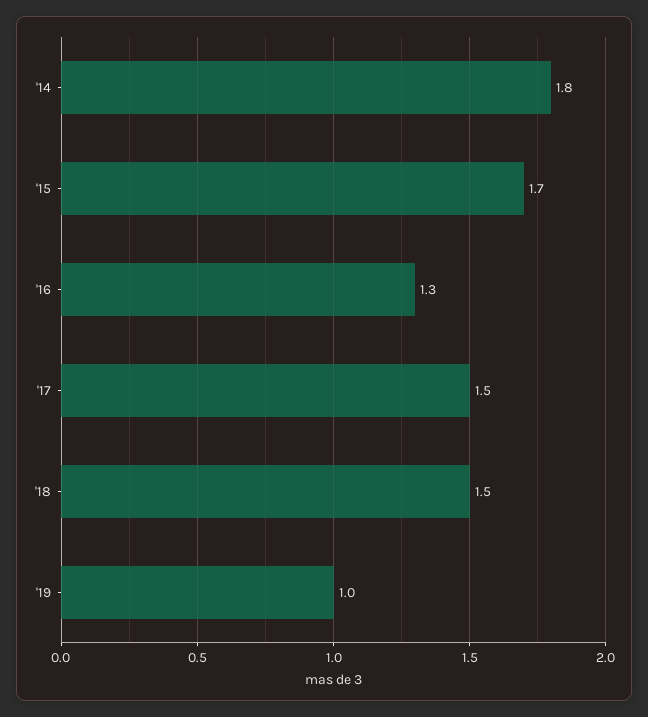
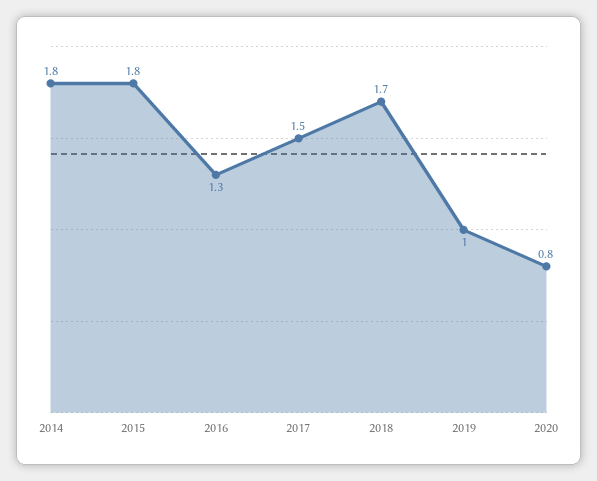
'15: 1.7 -> 1.8
'18: 1.5 -> 1.7
2020: none -> 0.8

